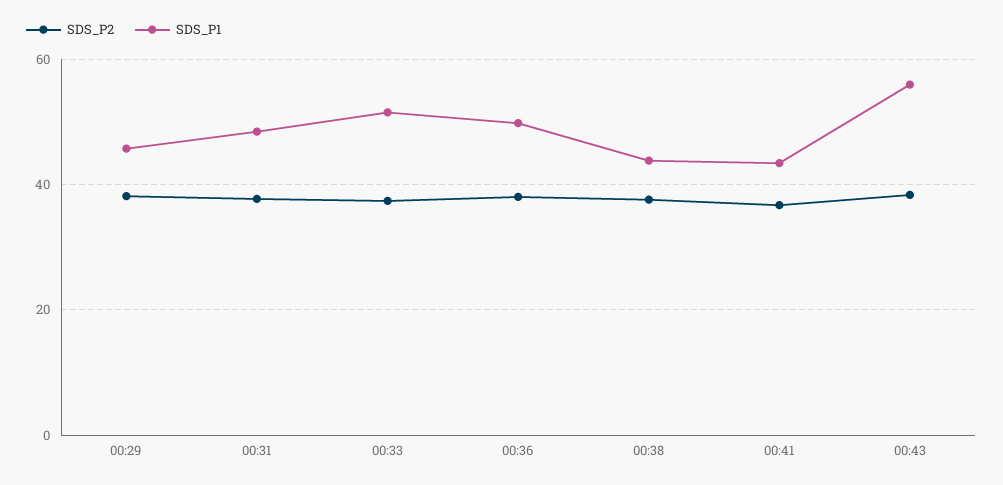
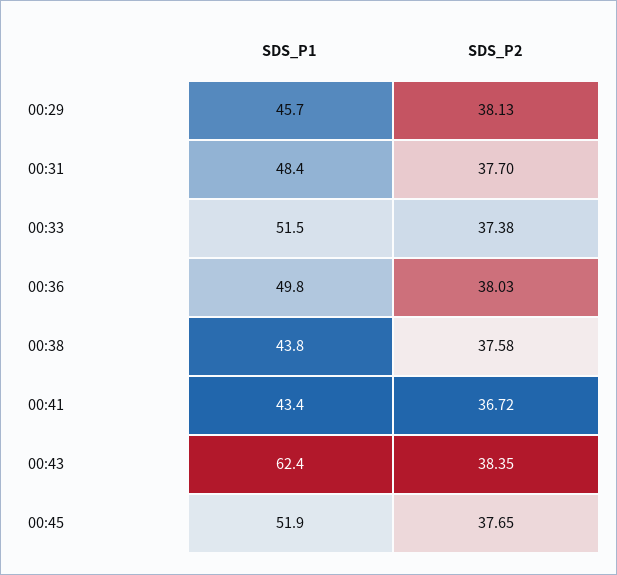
SDS_P1, 00:43: 56 -> 62.4
SDS_P1, 00:45: none -> 51.9
SDS_P2, 00:45: none -> 37.65

